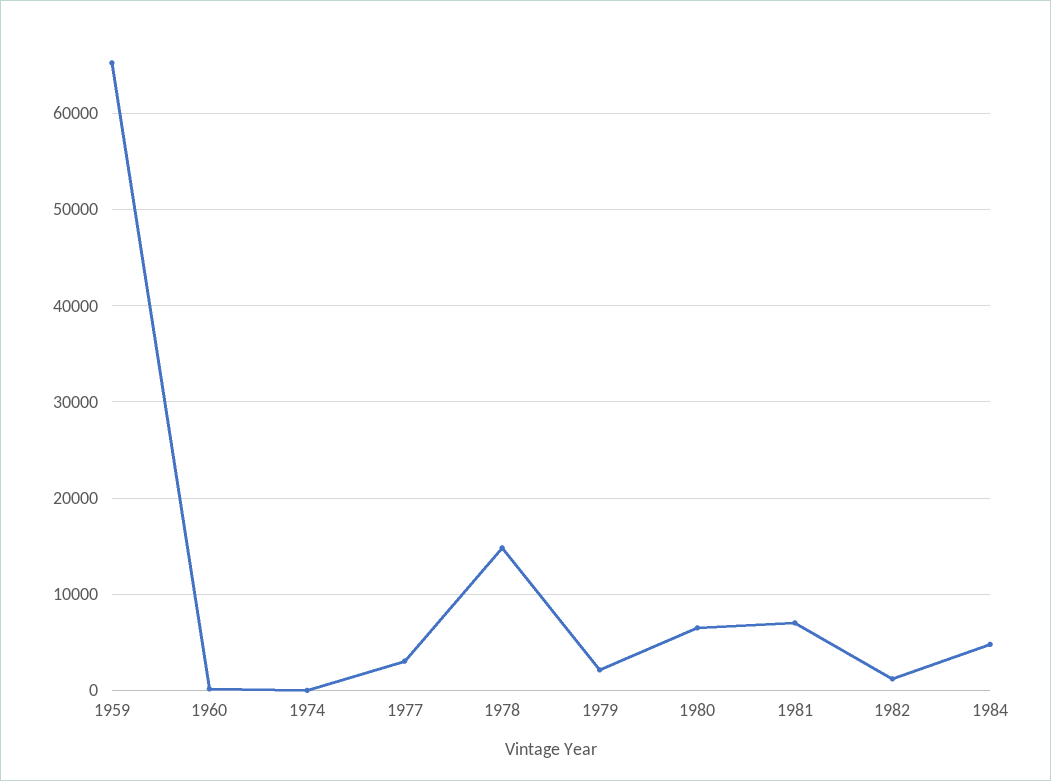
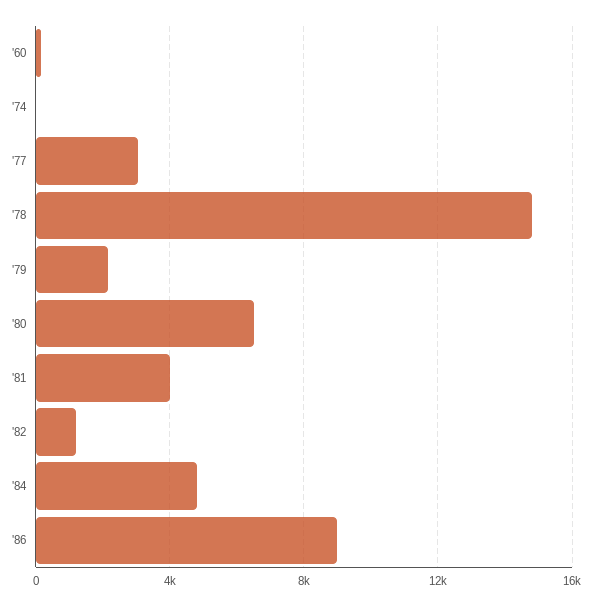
1959: 65000 -> none
1981: 7000 -> 4000
'86: none -> 9000

